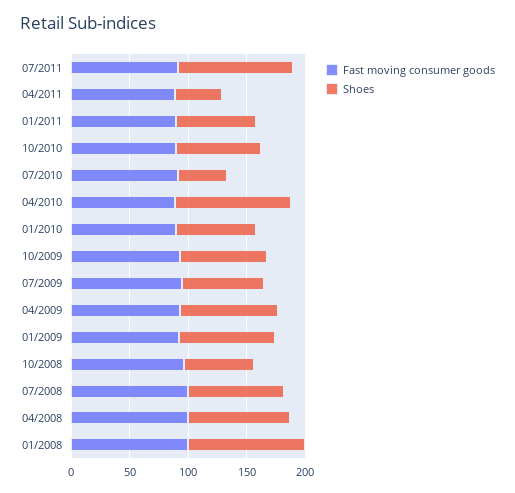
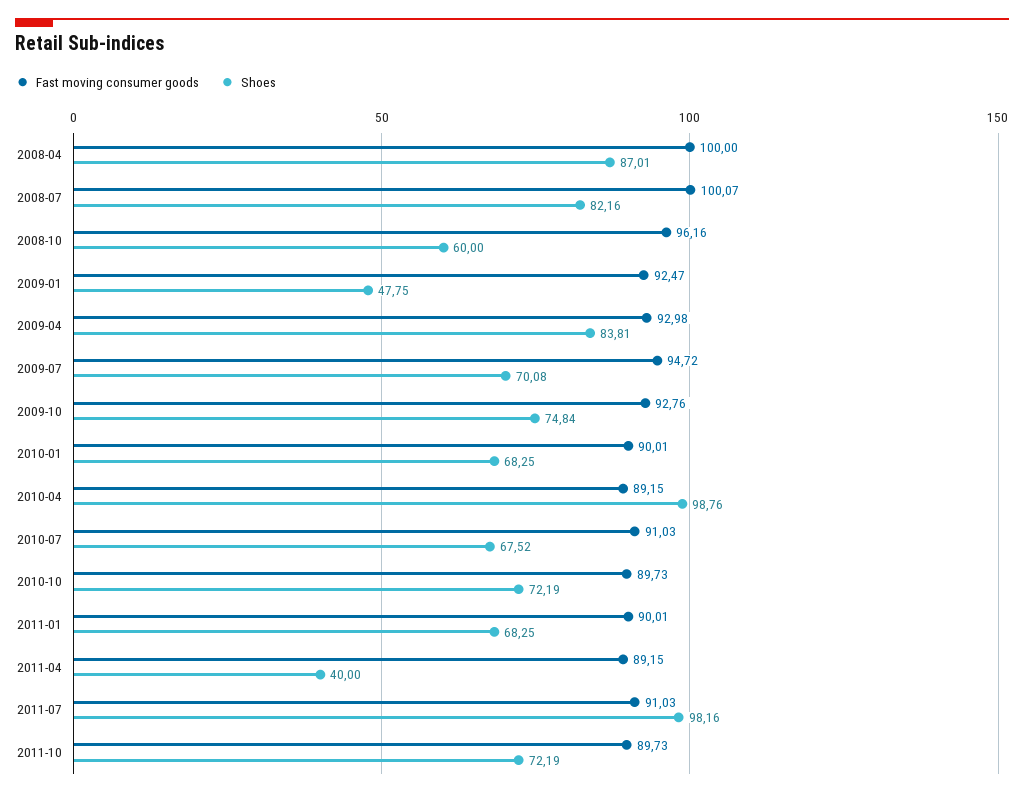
Shoes, 07/2010: 40 -> 67.52
Shoes, 01/2009: 80 -> 47.75
Fast moving consumer goods, 01/2008: 100 -> none
Shoes, 01/2008: 100 -> none
Fast moving consumer goods, 2011-10: none -> 89.73
Shoes, 2011-10: none -> 72.19

